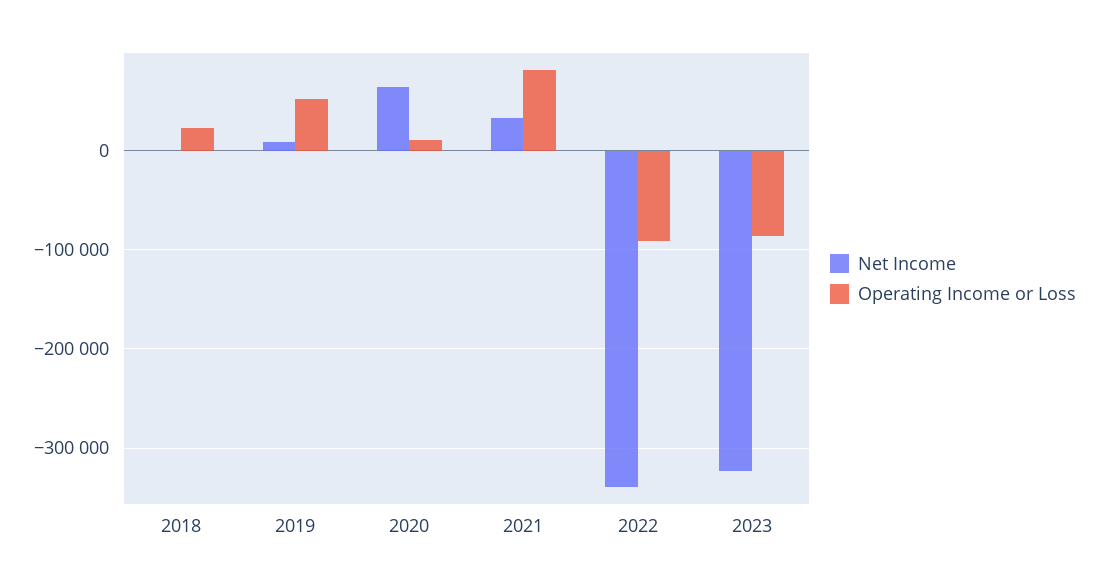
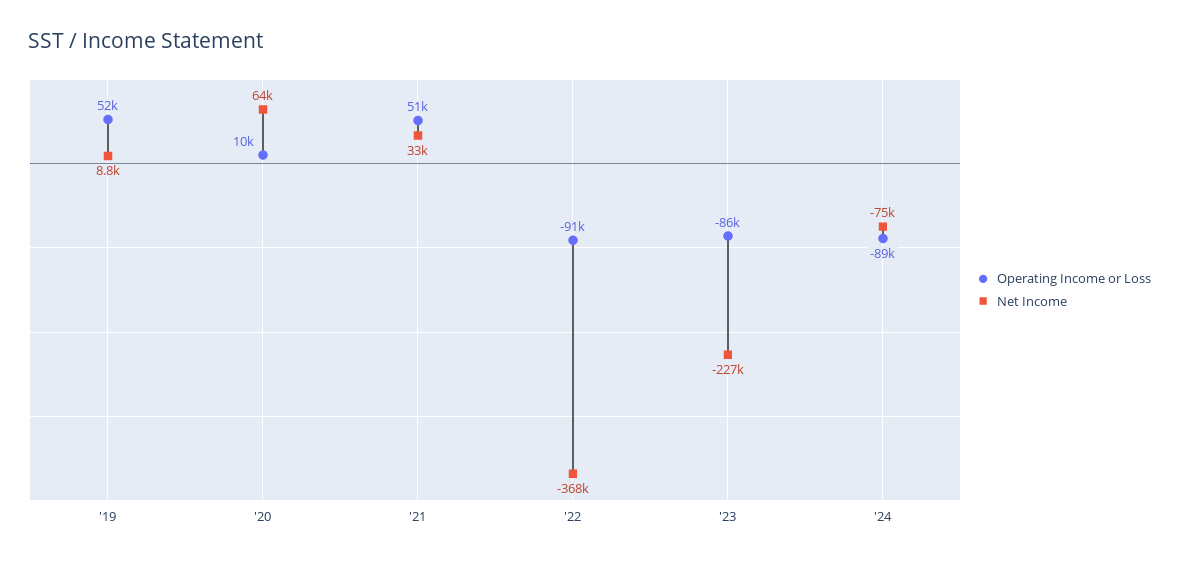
Net Income, 2018: 0 -> none
Operating Income or Loss, 2018: 20000 -> none
Operating Income or Loss, 2021: 80000 -> 51000
Net Income, 2022: -340000 -> -368000
Net Income, 2023: -320000 -> -227000
Operating Income or Loss, '24: none -> -89000
Net Income, '24: none -> -75000

